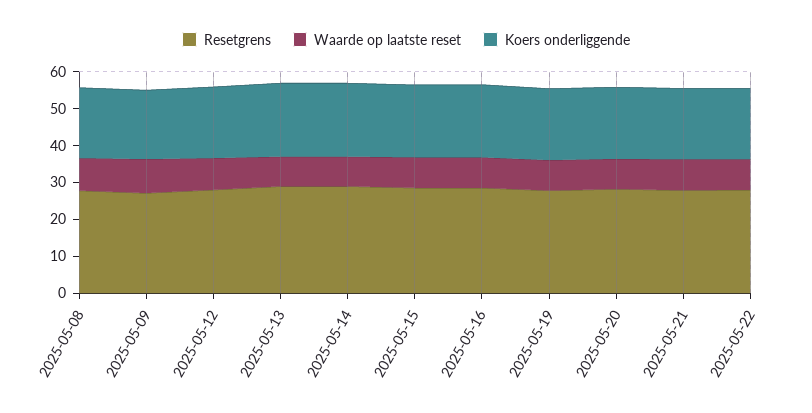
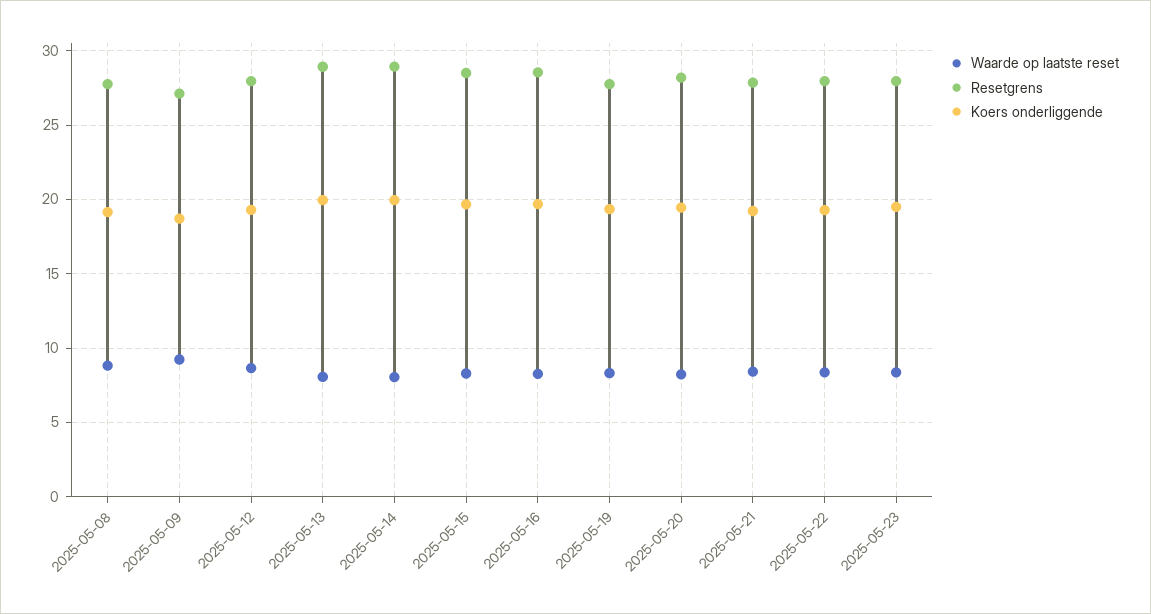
Waarde op laatste reset, 2025-05-23: none -> 8.5
Resetgrens, 2025-05-23: none -> 28
Koers onderliggende, 2025-05-23: none -> 19.5

